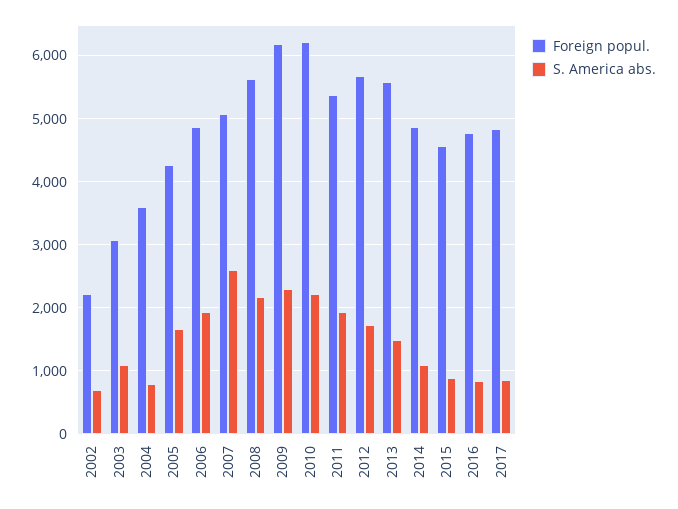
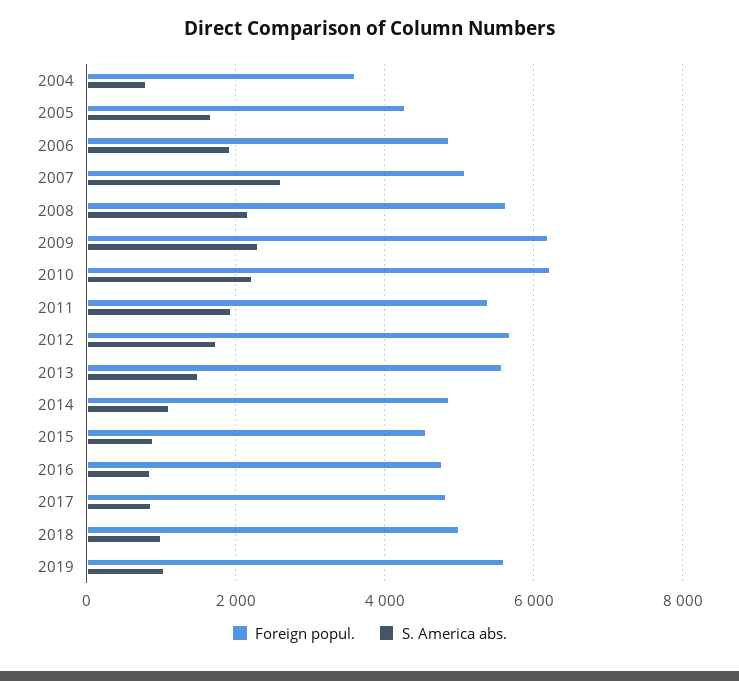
Foreign popul., 2002: 2200 -> none
S. America abs., 2002: 700 -> none
Foreign popul., 2003: 3100 -> none
S. America abs., 2003: 1100 -> none
Foreign popul., 2018: none -> 5000
S. America abs., 2018: none -> 1000
Foreign popul., 2019: none -> 5600
S. America abs., 2019: none -> 1000

